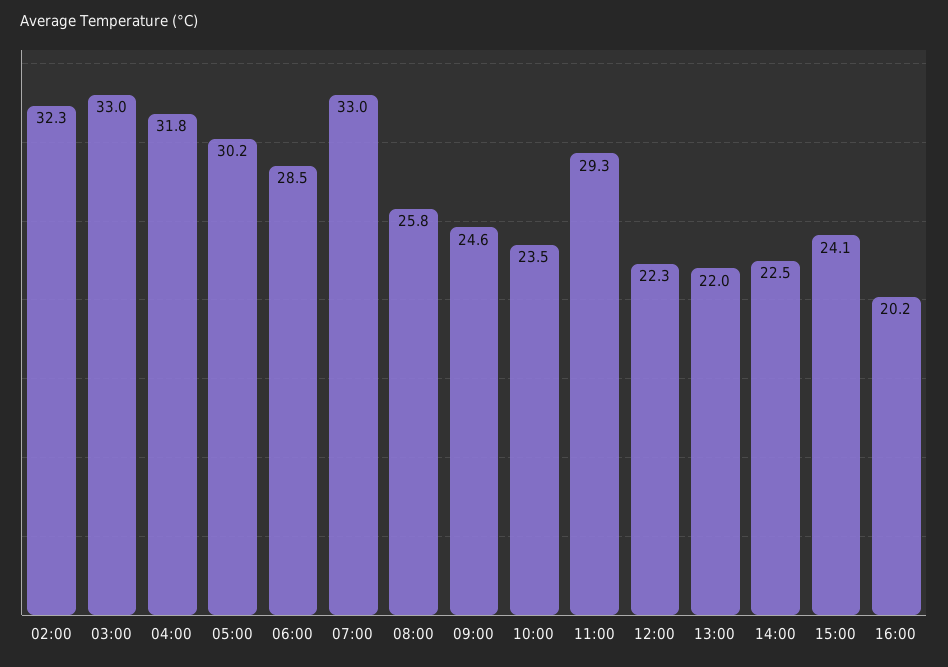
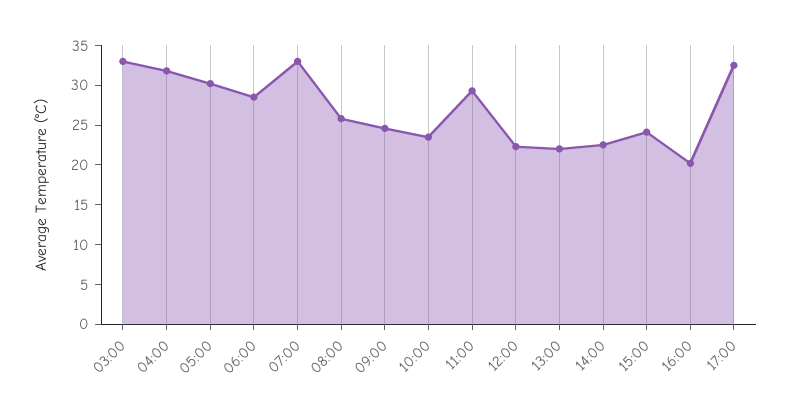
02:00: 32.3 -> none
17:00: none -> 32.5

